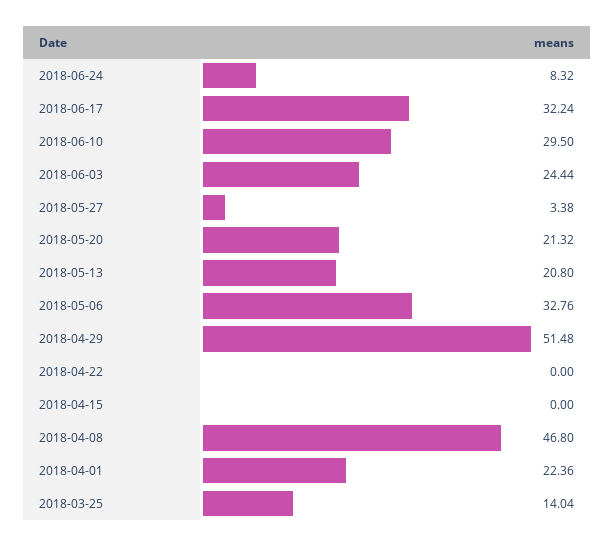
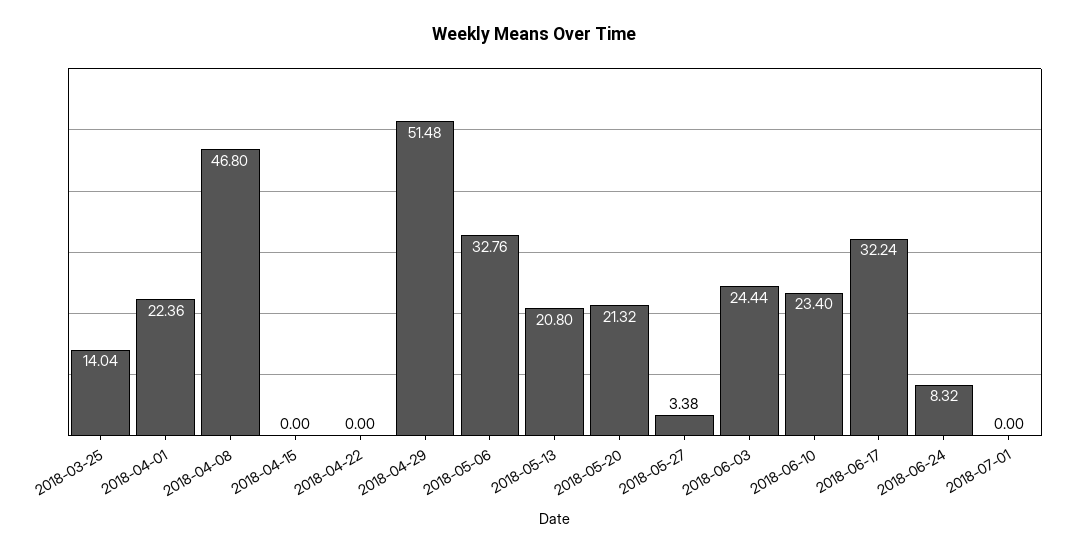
2018-06-10: 29.5 -> 23.4
2018-07-01: none -> 0

